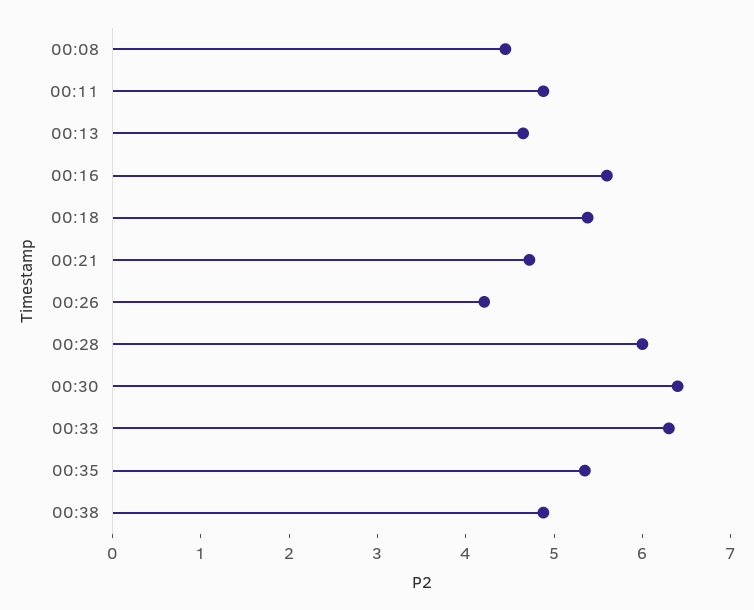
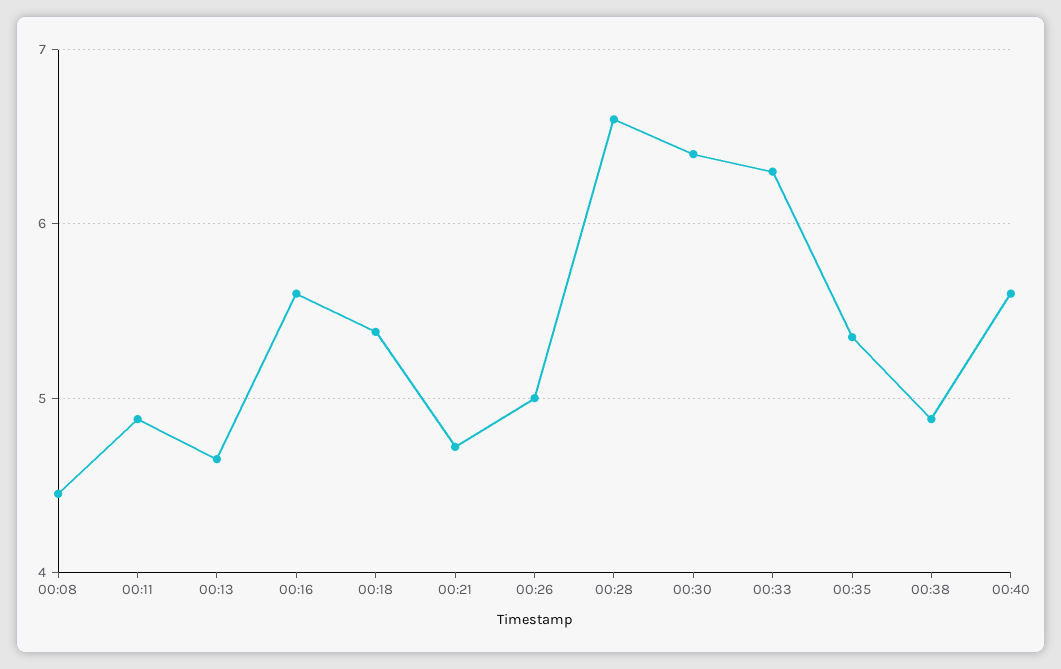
00:26: 4.2 -> 5
00:28: 6 -> 6.6
00:40: none -> 5.6

